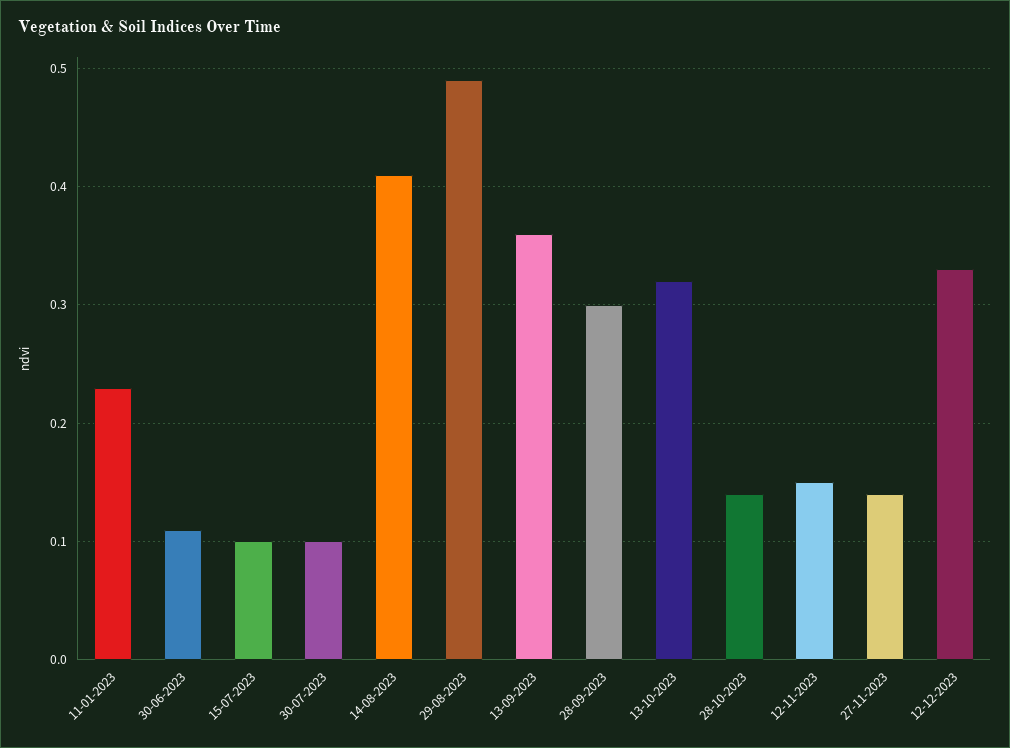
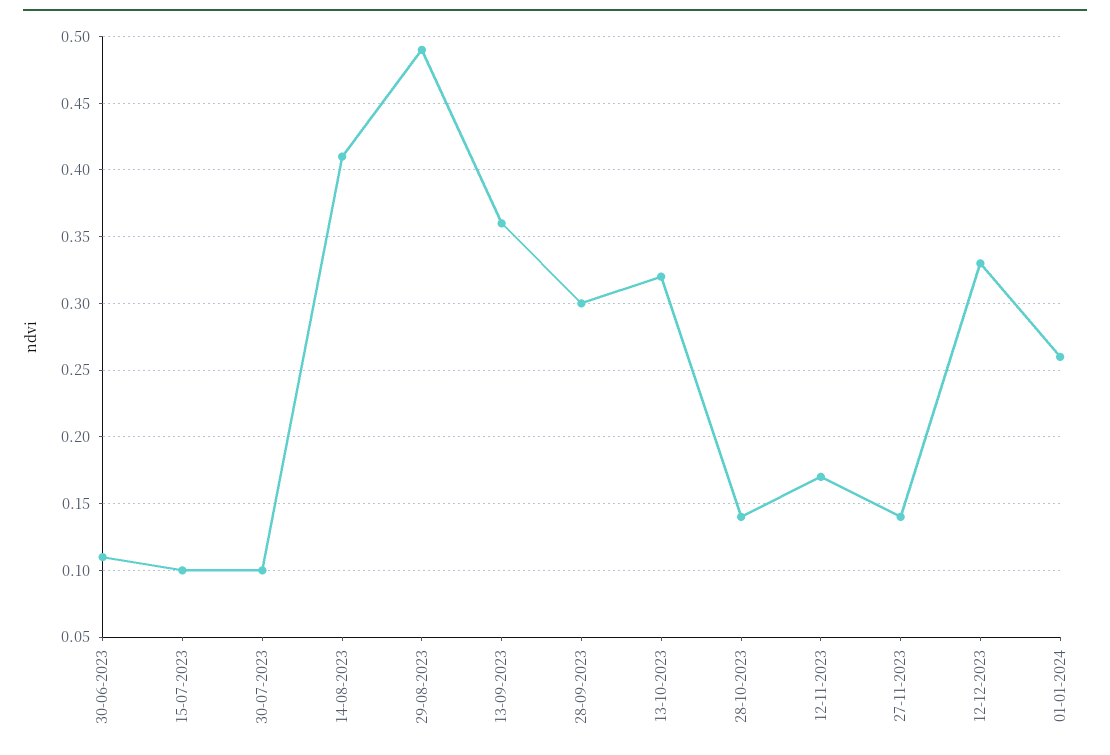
11-01-2023: 0.23 -> none
12-11-2023: 0.15 -> 0.17
01-01-2024: none -> 0.26

